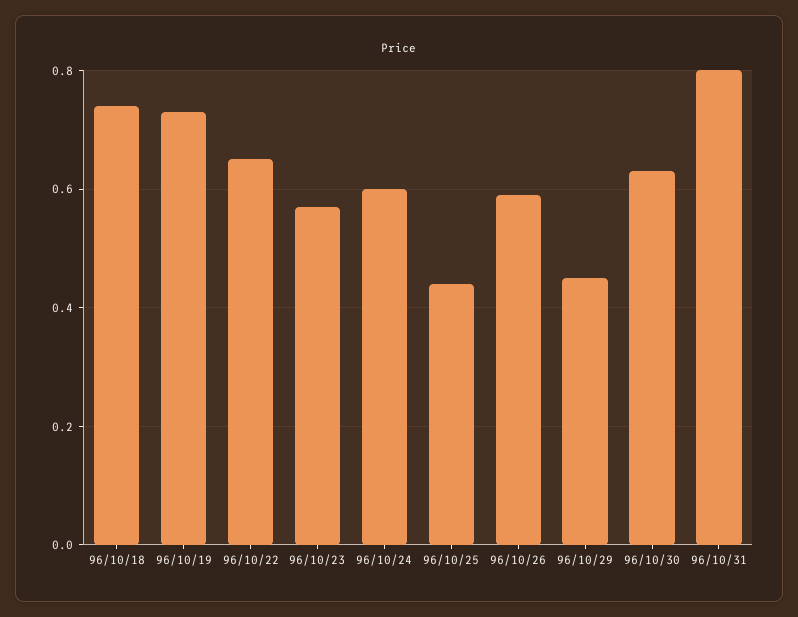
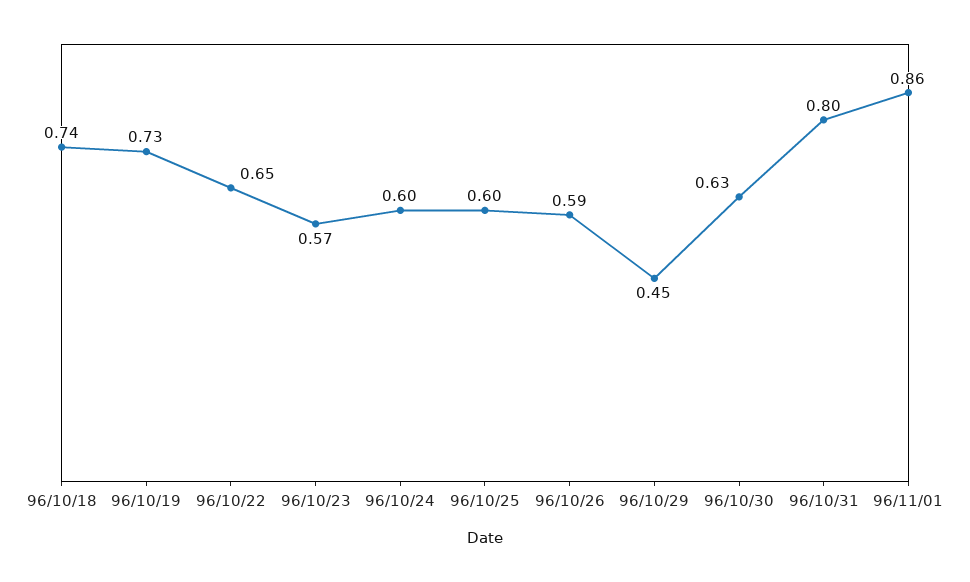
96/10/25: 0.45 -> 0.6
96/11/01: none -> 0.86

